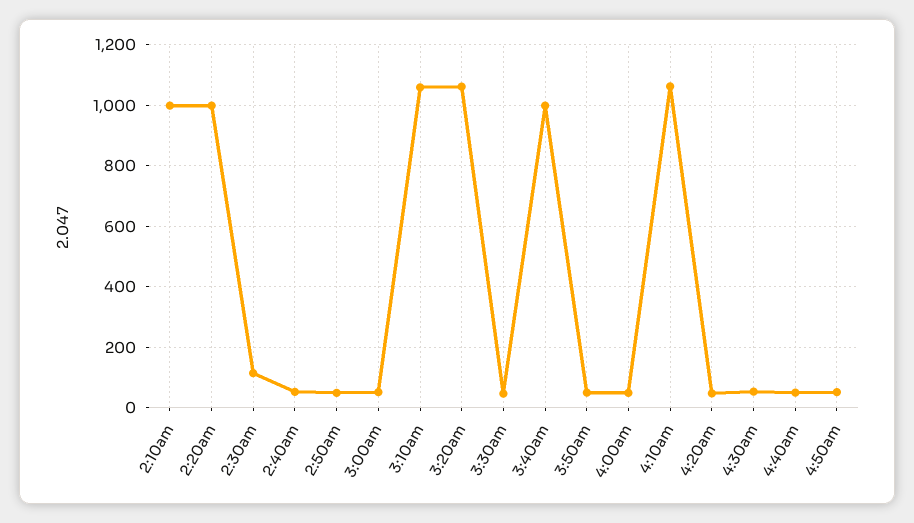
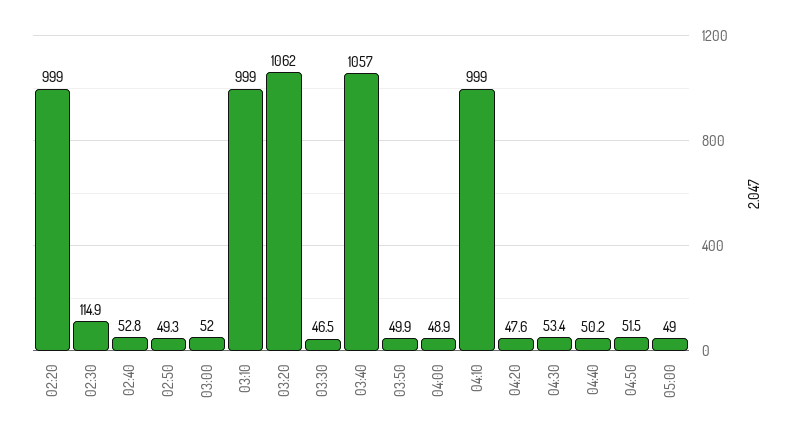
2:10am: 1000 -> none
3:10am: 1060 -> 999
3:40am: 1000 -> 1057
4:10am: 1060 -> 999
05:00: none -> 49

